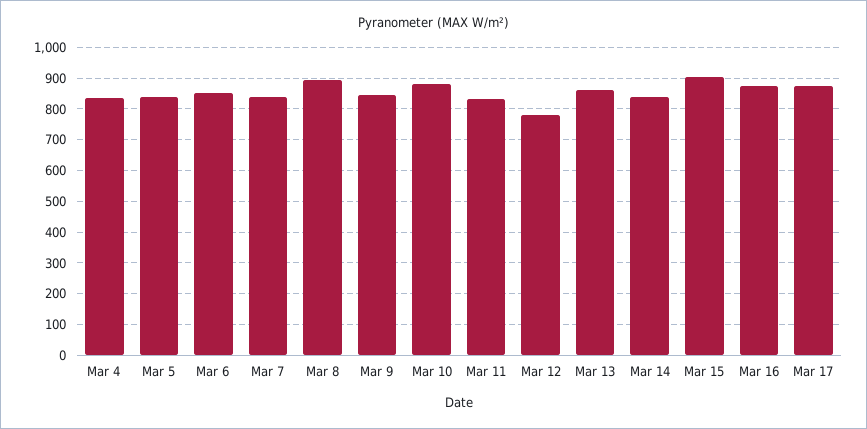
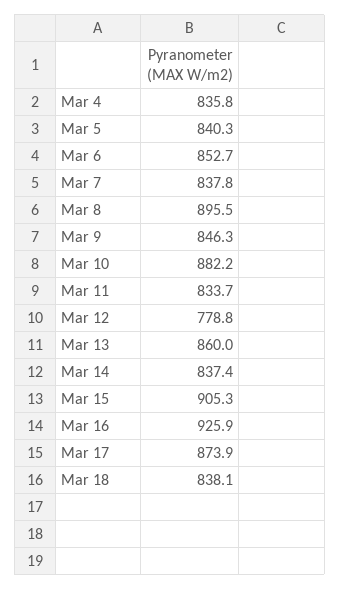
Mar 16: 880 -> 925.9
Mar 18: none -> 838.1

